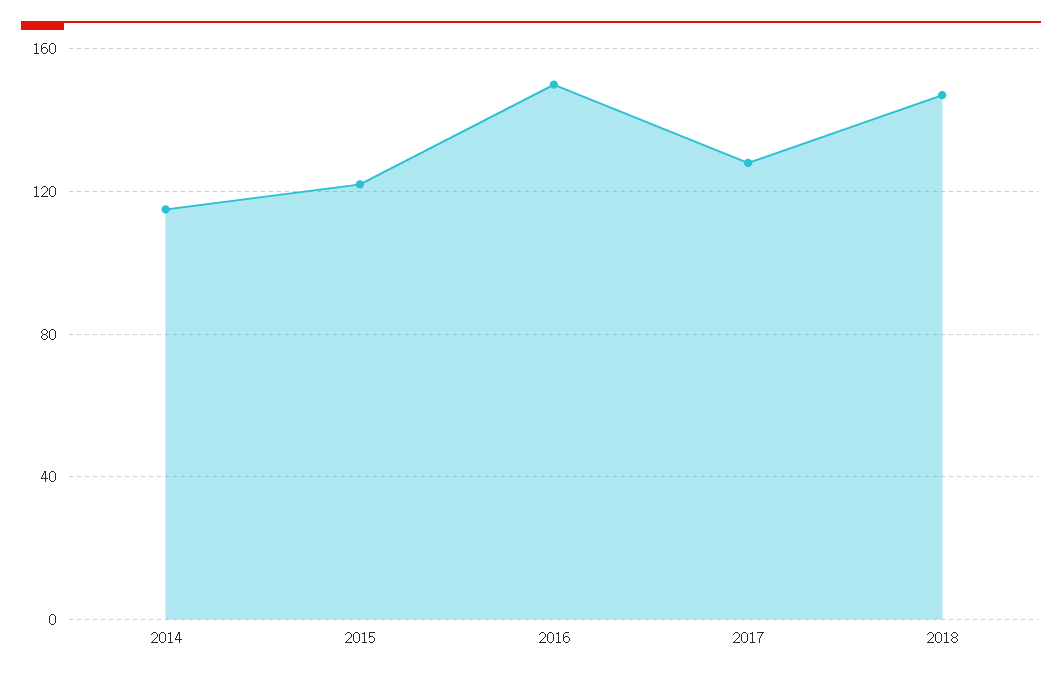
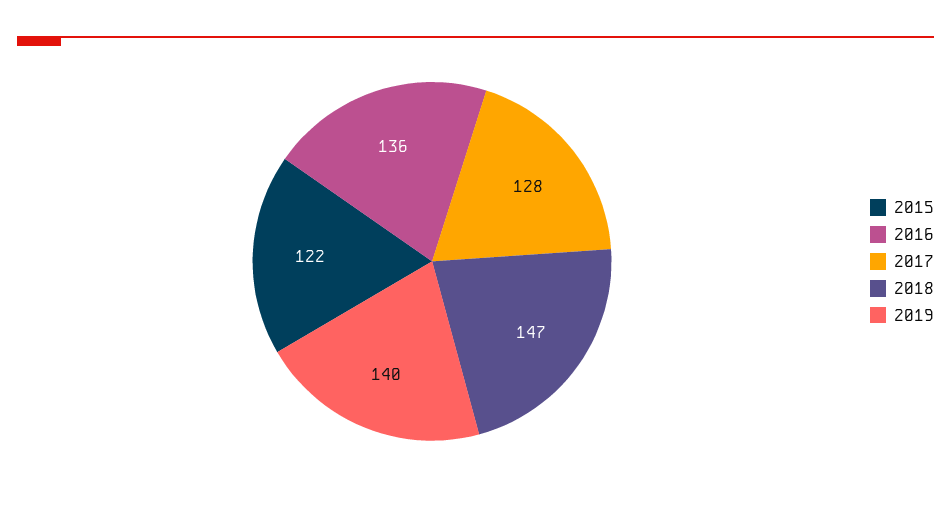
2014: 115 -> none
2016: 150 -> 136
2019: none -> 140

